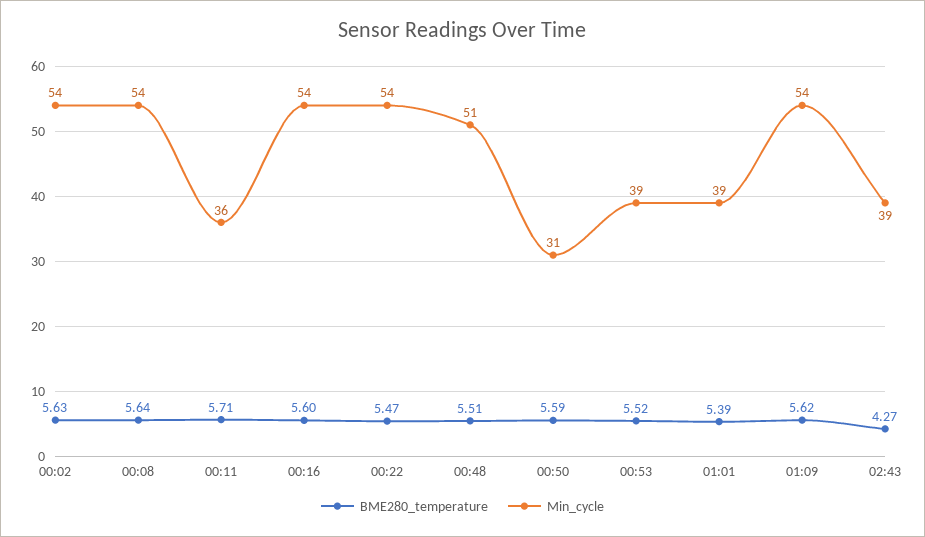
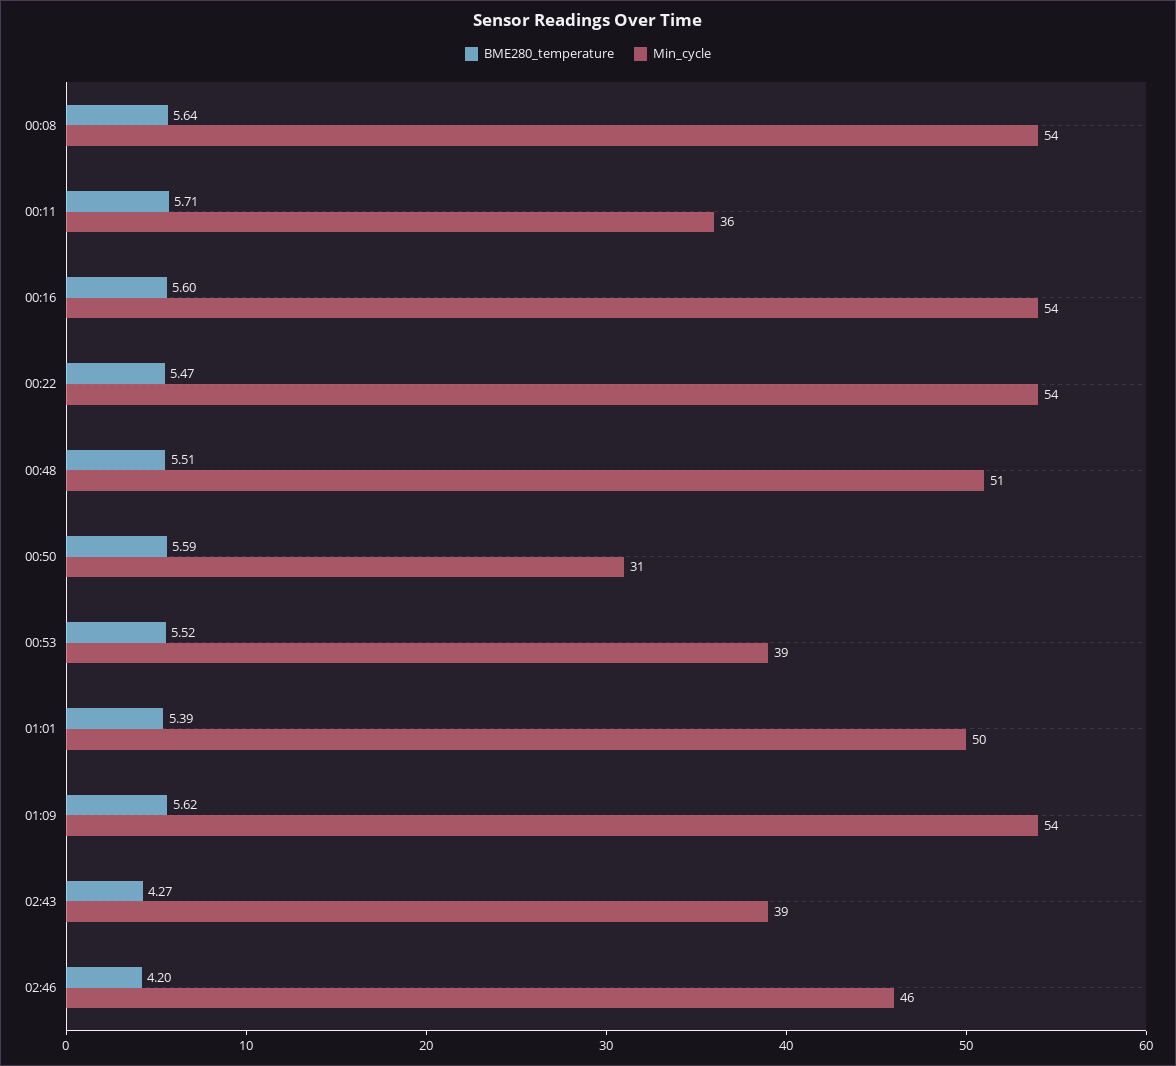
BME280_temperature, 00:02: 5.63 -> none
Min_cycle, 00:02: 54 -> none
Min_cycle, 01:01: 39 -> 50
BME280_temperature, 02:46: none -> 4.2
Min_cycle, 02:46: none -> 46

